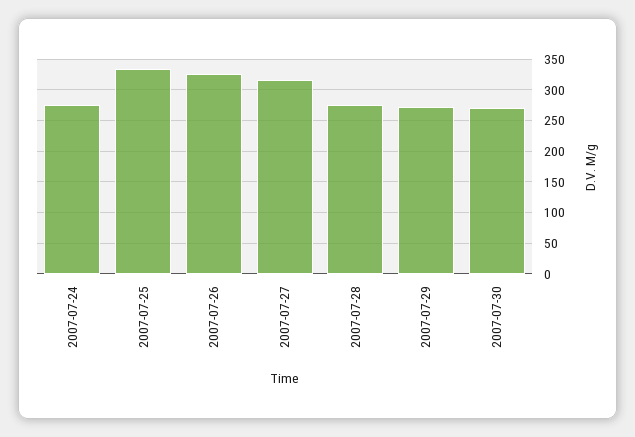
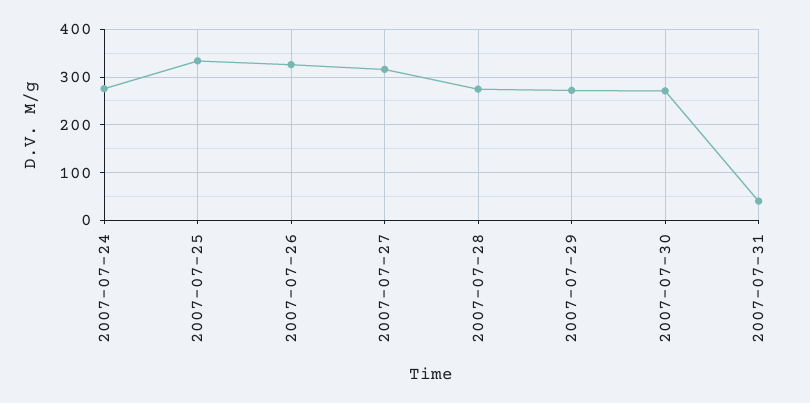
2007-07-31: none -> 40

